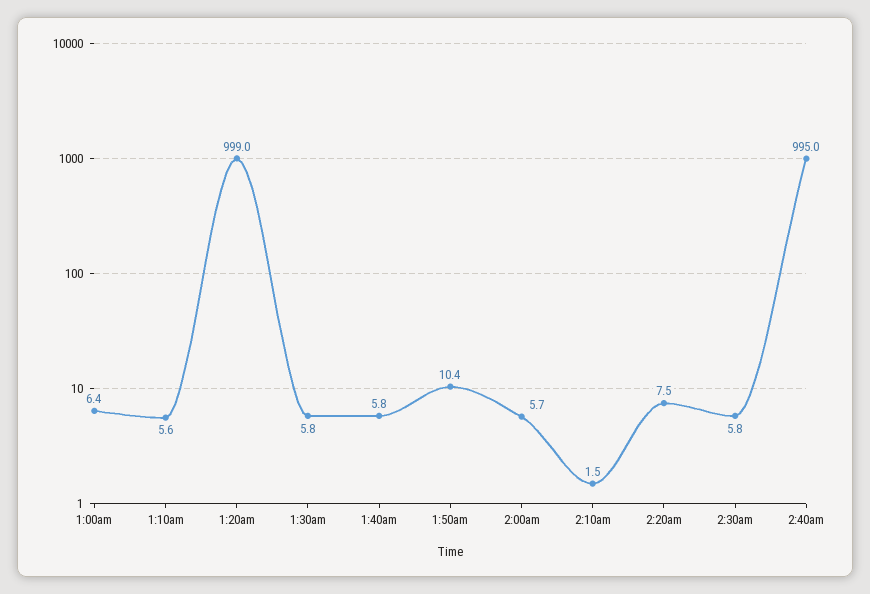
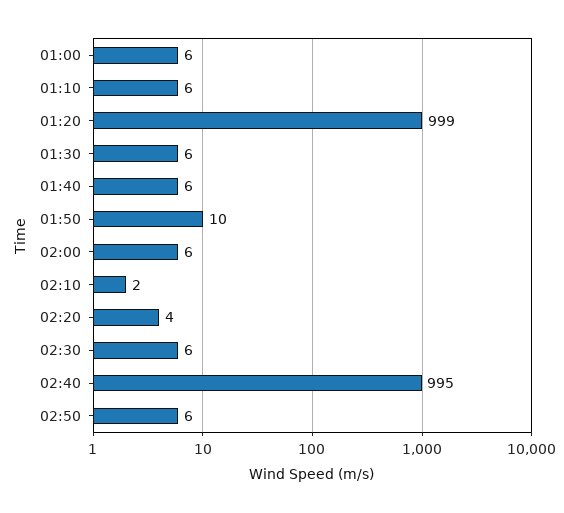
2:20am: 7.5 -> 4
02:50: none -> 6

